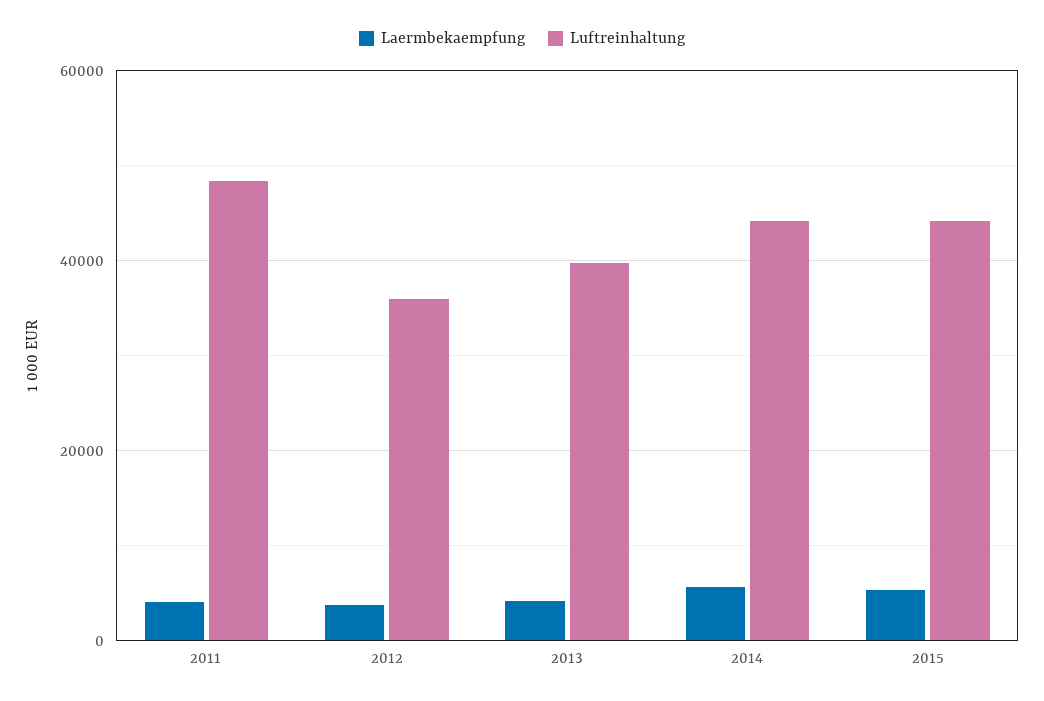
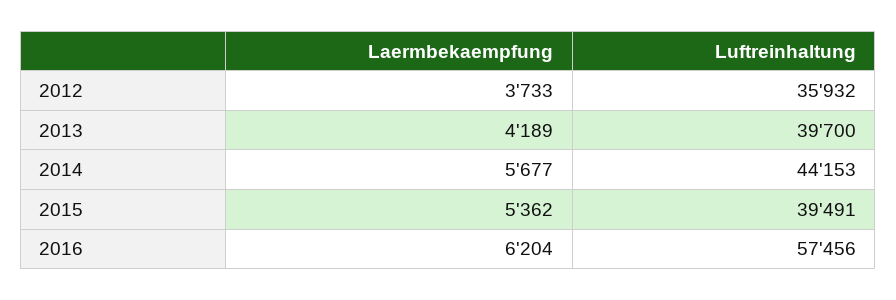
Laermbekaempfung, 2011: 4000 -> none
Luftreinhaltung, 2011: 48000 -> none
Luftreinhaltung, 2015: 44000 -> 39491
Laermbekaempfung, 2016: none -> 6204
Luftreinhaltung, 2016: none -> 57456

